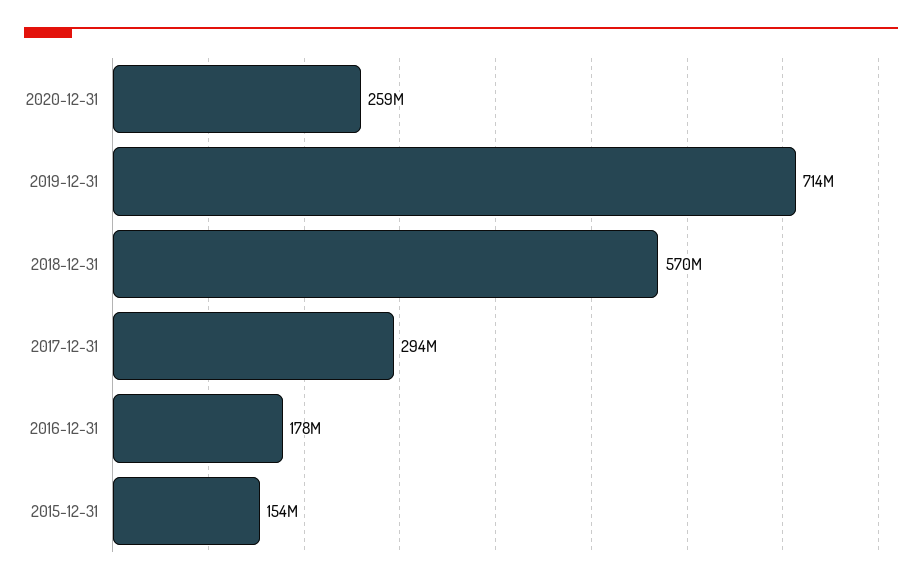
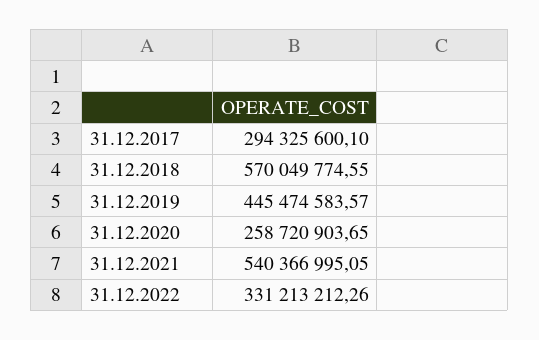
2019-12-31: 714000000 -> 445474583.57
2016-12-31: 178000000 -> none
2015-12-31: 154000000 -> none
31.12.2021: none -> 540366995.05
31.12.2022: none -> 331213212.26

